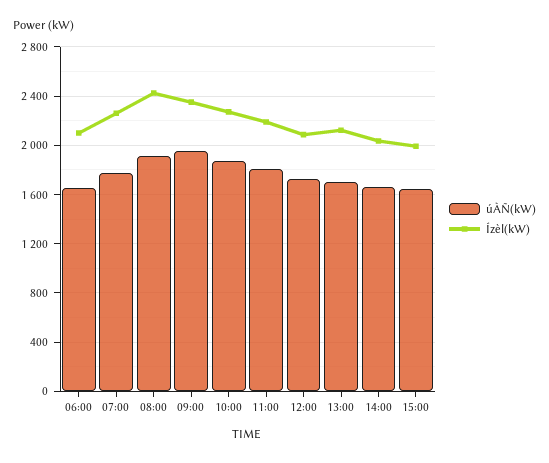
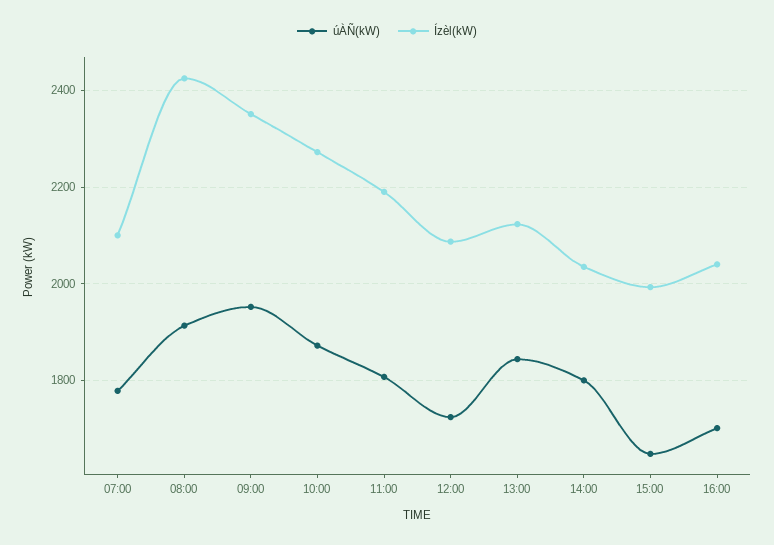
úÀÑ(kW), 06:00: 1650 -> none
Ízèl(kW), 06:00: 2100 -> none
Ízèl(kW), 07:00: 2250 -> 2100
úÀÑ(kW), 13:00: 1700 -> 1840
úÀÑ(kW), 14:00: 1650 -> 1800
úÀÑ(kW), 16:00: none -> 1700
Ízèl(kW), 16:00: none -> 2040

